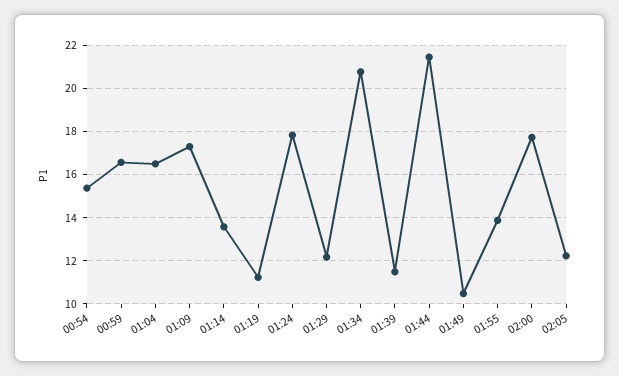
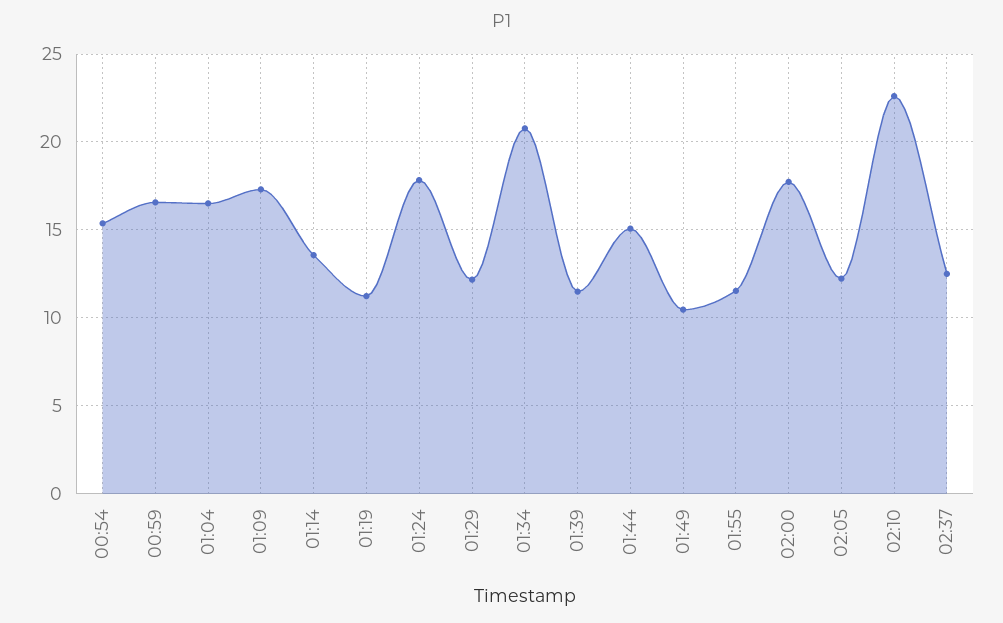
01:44: 21.5 -> 15
01:55: 14 -> 11.5
02:10: none -> 22.5
02:37: none -> 12.5

